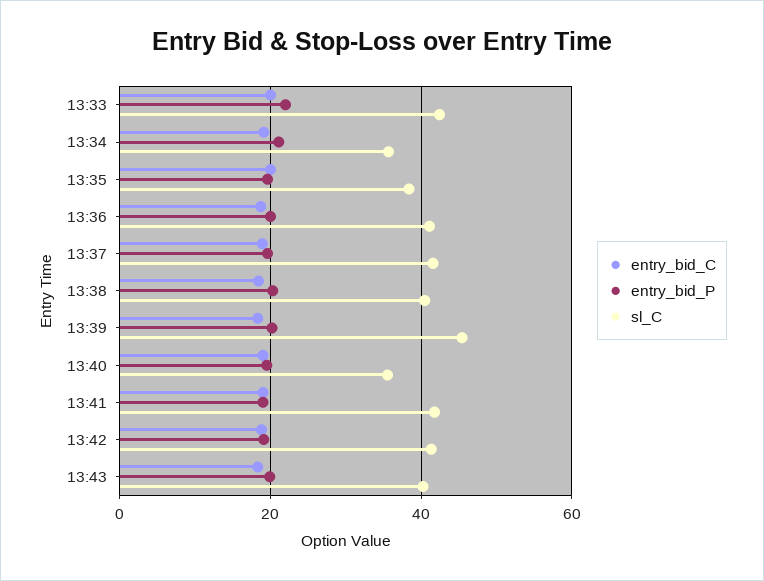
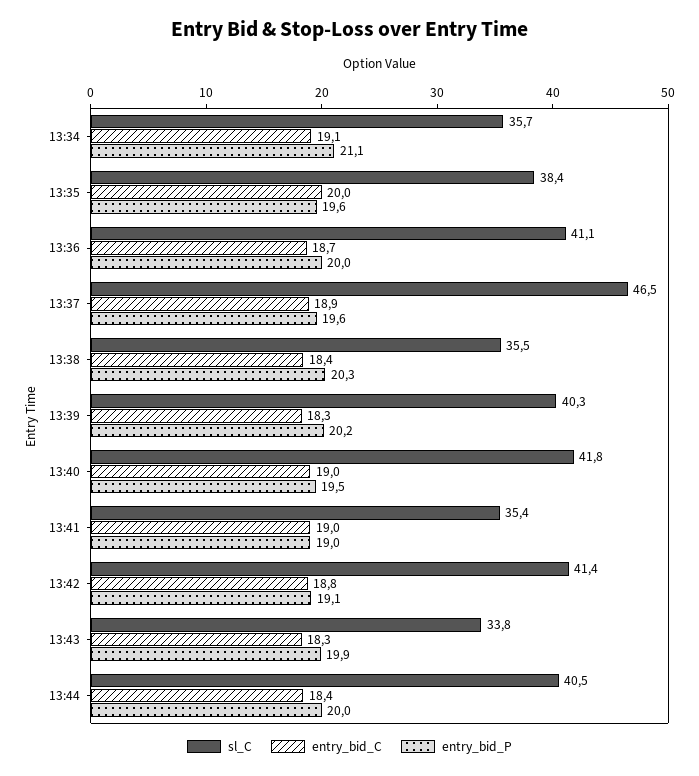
entry_bid_C, 13:33: 20 -> none
entry_bid_P, 13:33: 22 -> none
sl_C, 13:33: 42 -> none
sl_C, 13:37: 42 -> 46.5
sl_C, 13:38: 40 -> 35.5
sl_C, 13:39: 46 -> 40.3
sl_C, 13:40: 36 -> 41.8
sl_C, 13:41: 42 -> 35.4
sl_C, 13:43: 40 -> 33.8
sl_C, 13:44: none -> 40.5
entry_bid_C, 13:44: none -> 18.4
entry_bid_P, 13:44: none -> 20

